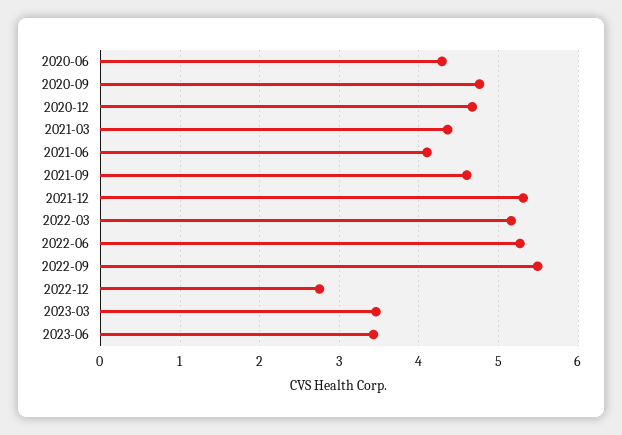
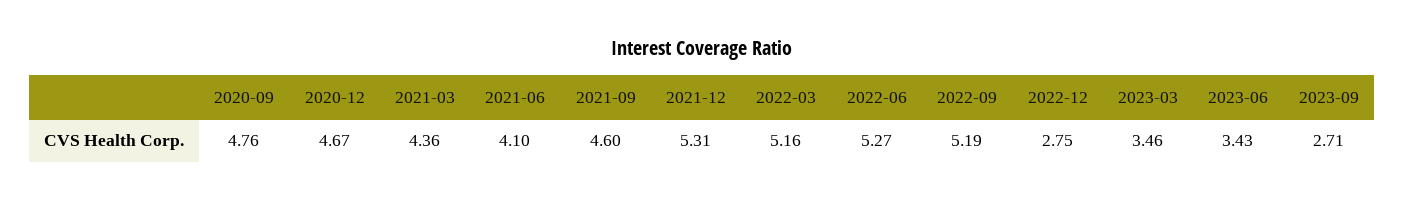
2020-06: 4.3 -> none
2022-09: 5.5 -> 5.19
2023-09: none -> 2.71

